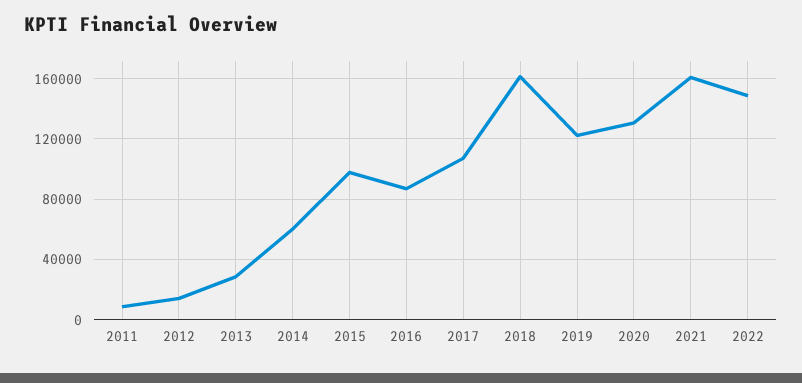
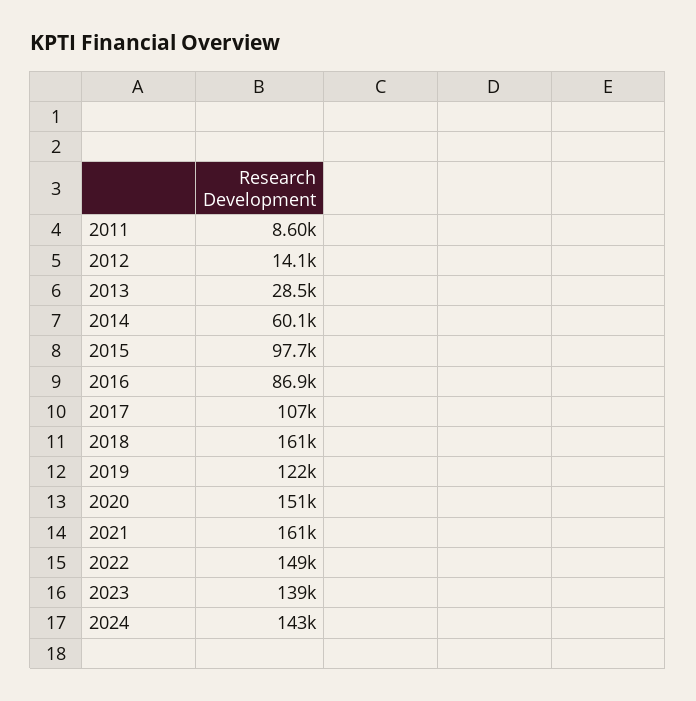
2020: 130000 -> 151000
2023: none -> 139000
2024: none -> 143000

